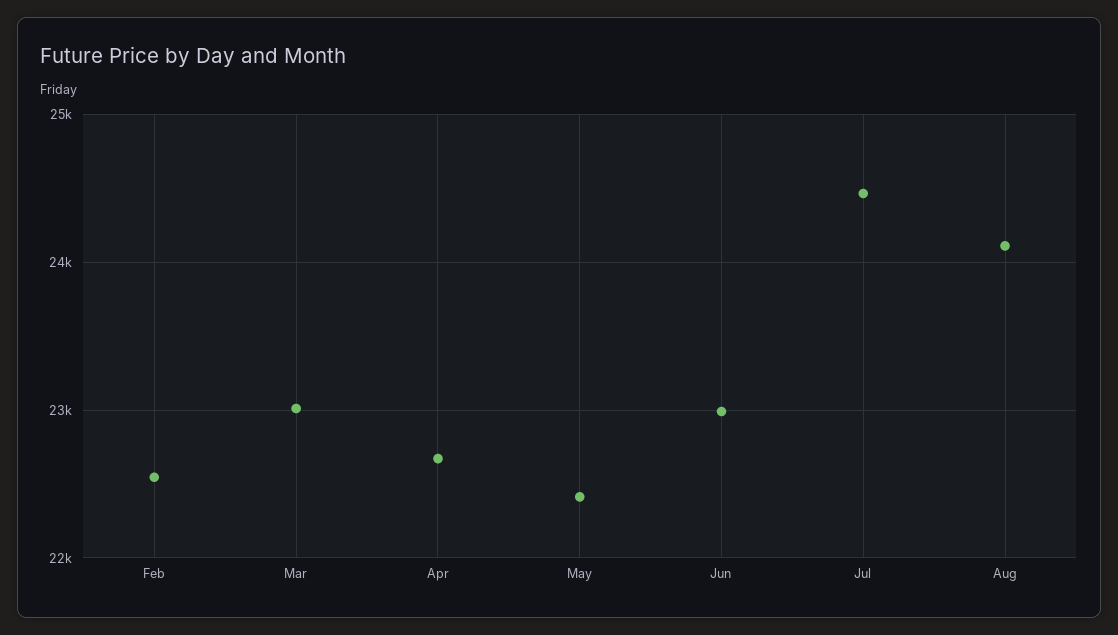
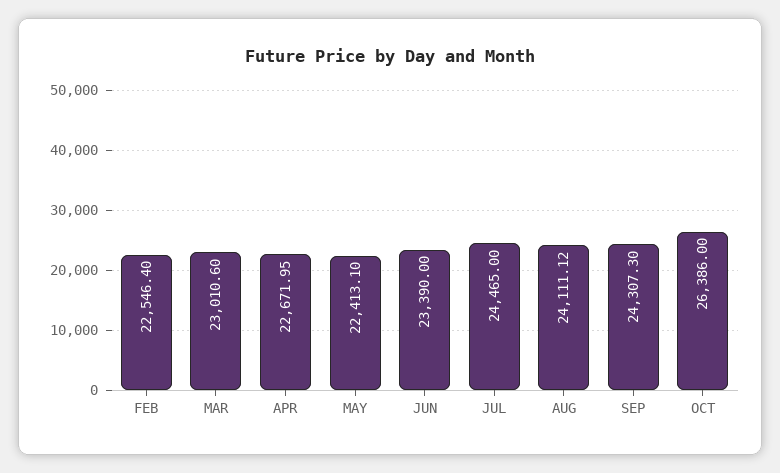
Jun: 23000 -> 23390
SEP: none -> 24307.3
OCT: none -> 26386

